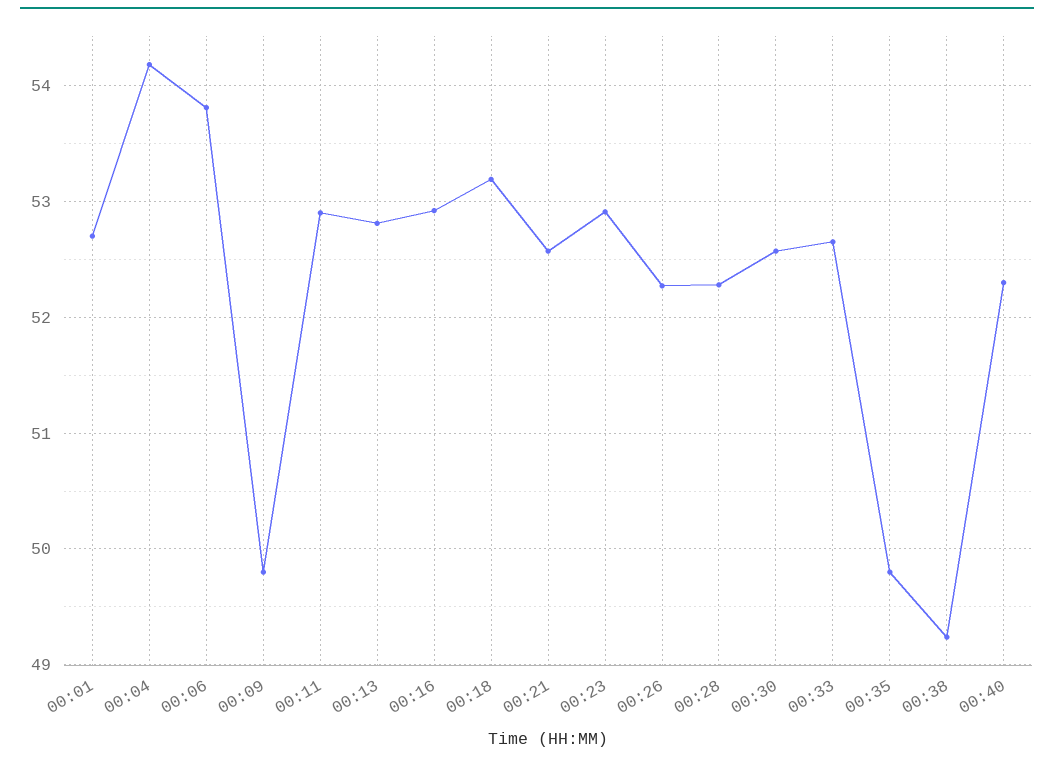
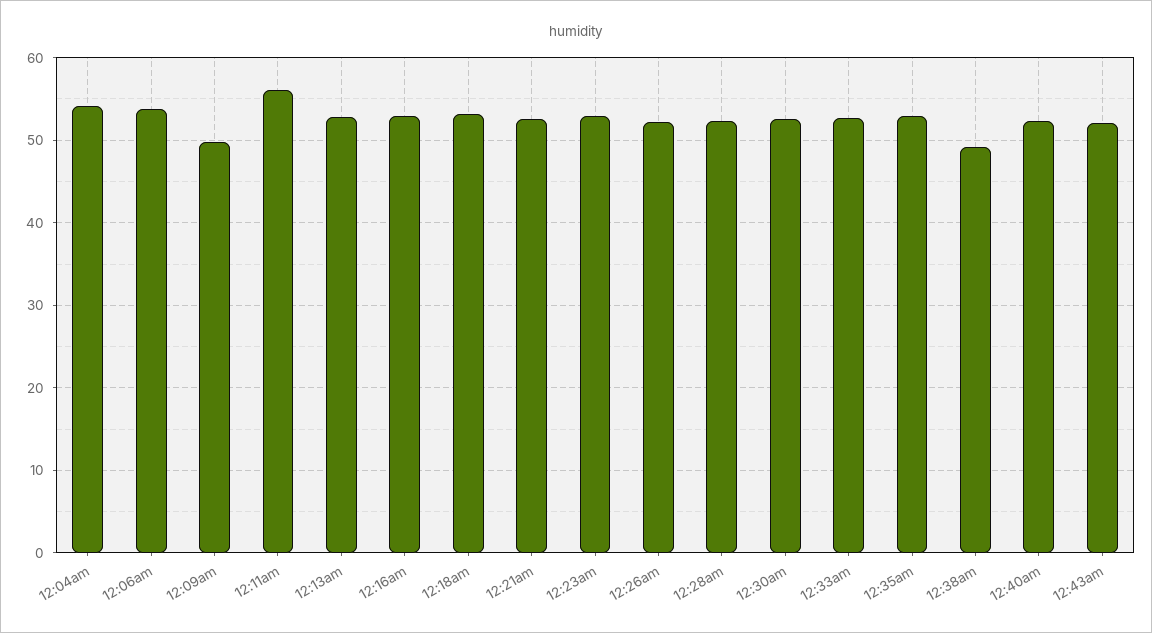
00:01: 52.7 -> none
00:11: 52.9 -> 56
00:35: 49.8 -> 53
12:43am: none -> 52

